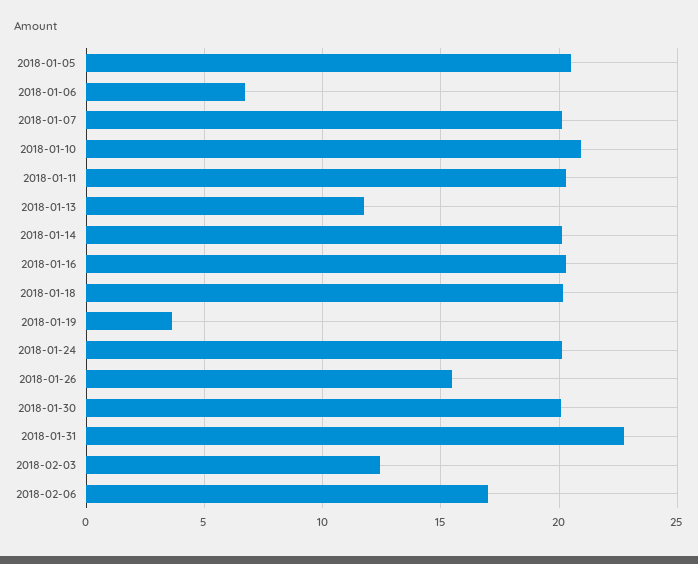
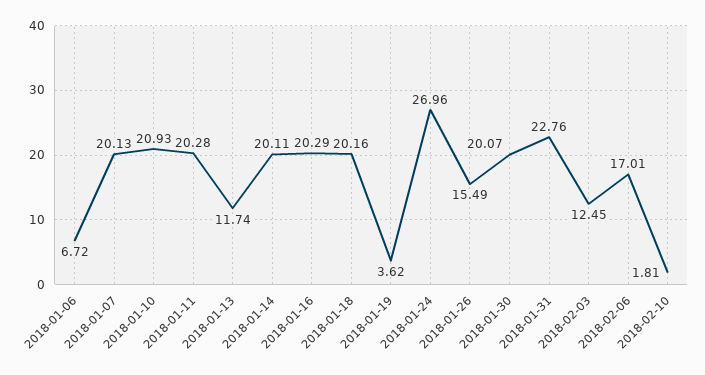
2018-01-05: 20.5 -> none
2018-01-24: 20 -> 26.96
2018-02-10: none -> 1.81

